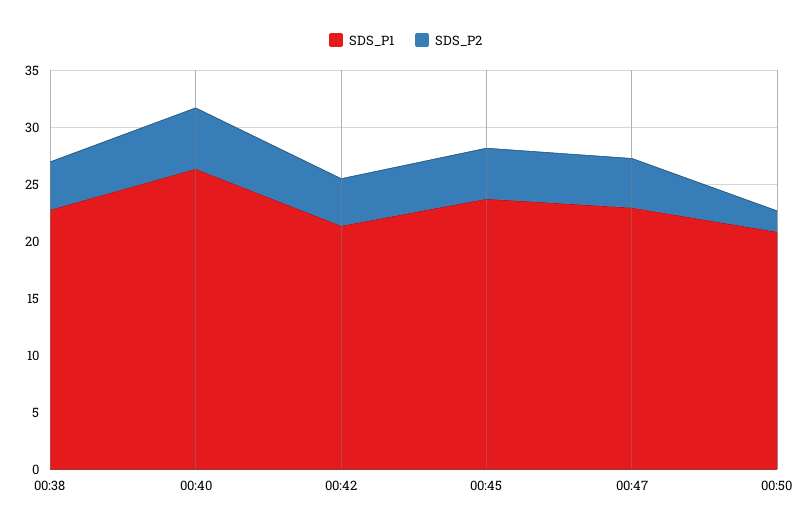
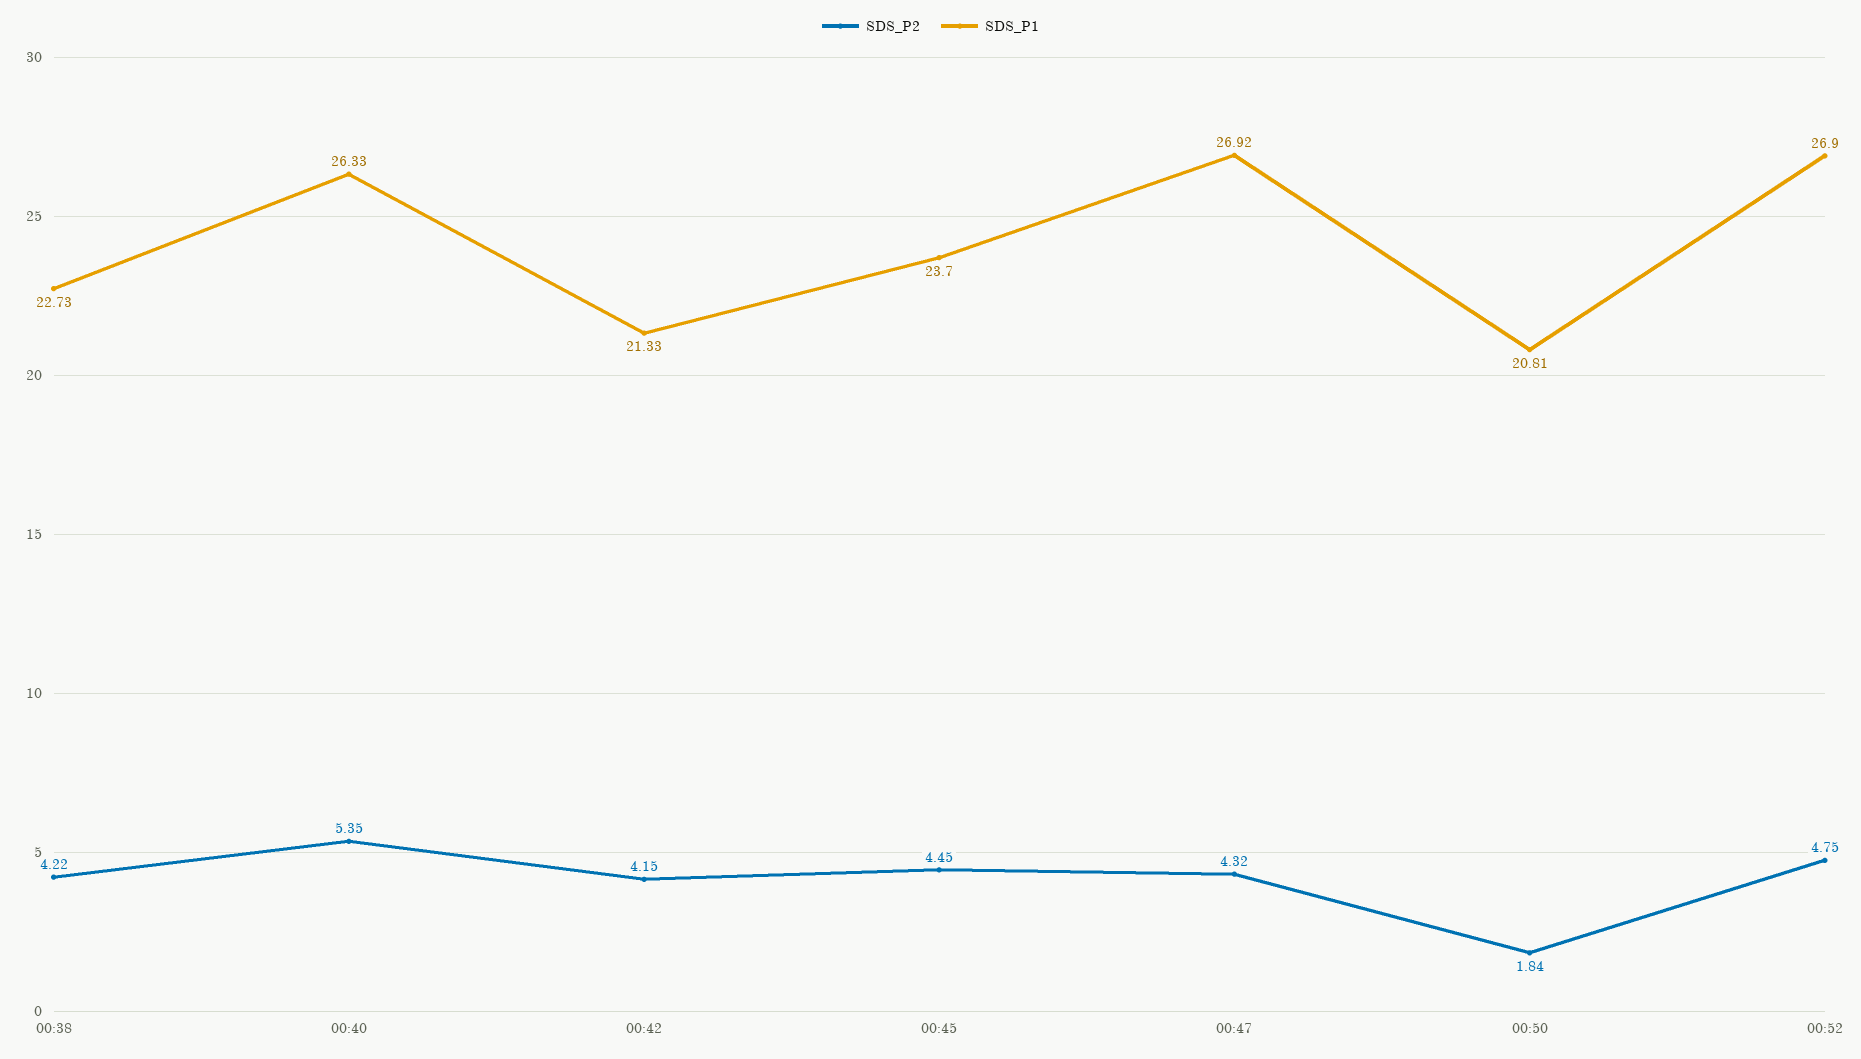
SDS_P1, 00:47: 23 -> 26.92
SDS_P2, 00:52: none -> 4.75
SDS_P1, 00:52: none -> 26.9

